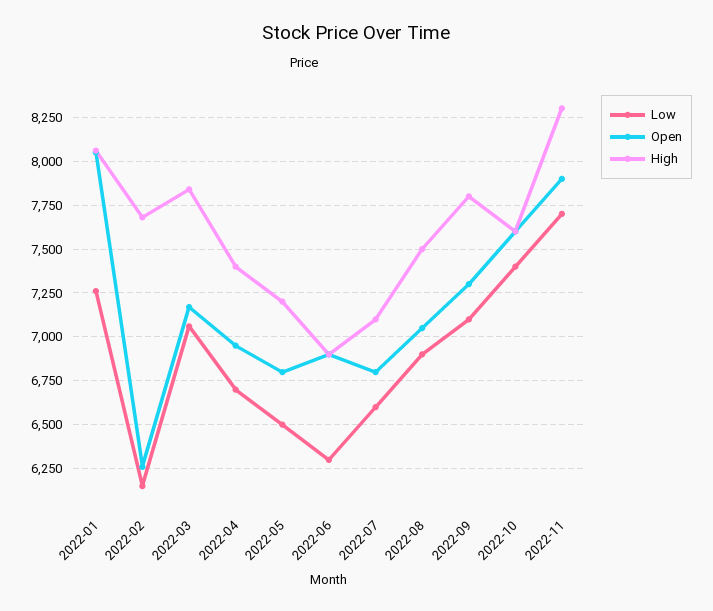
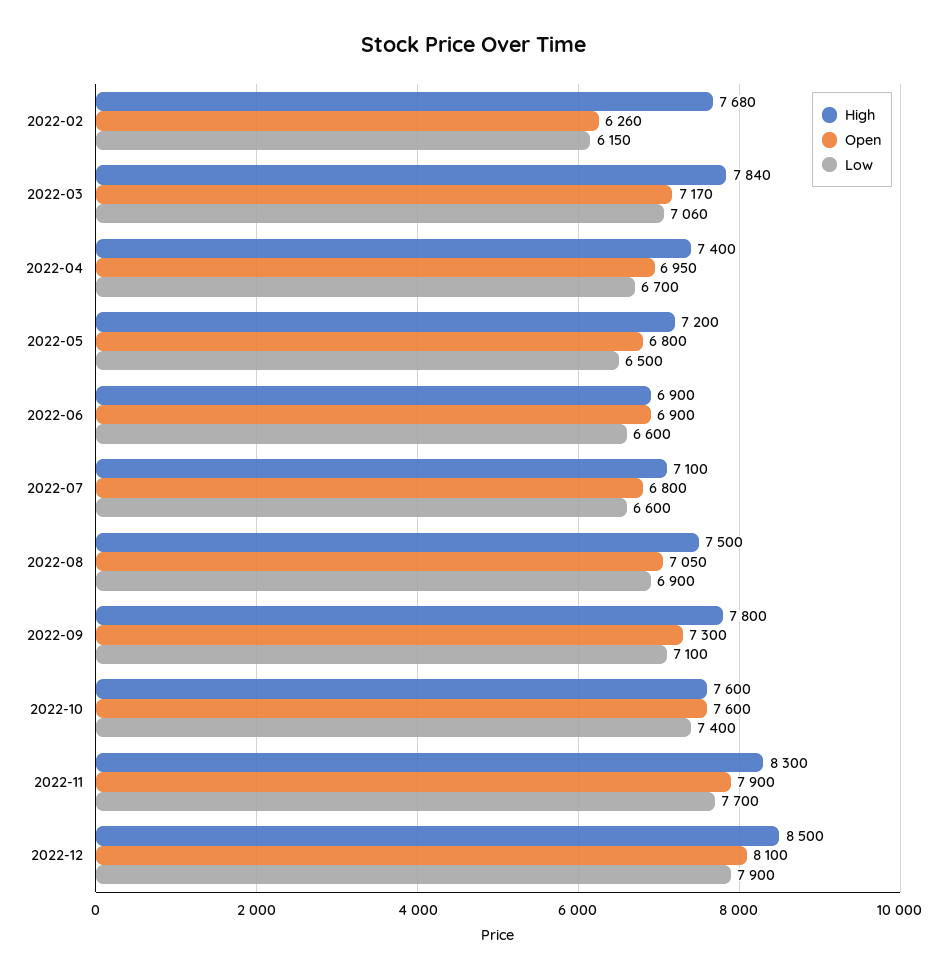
Low, 2022-01: 7250 -> none
Open, 2022-01: 8050 -> none
High, 2022-01: 8050 -> none
Low, 2022-06: 6300 -> 6600
High, 2022-12: none -> 8500
Open, 2022-12: none -> 8100
Low, 2022-12: none -> 7900

